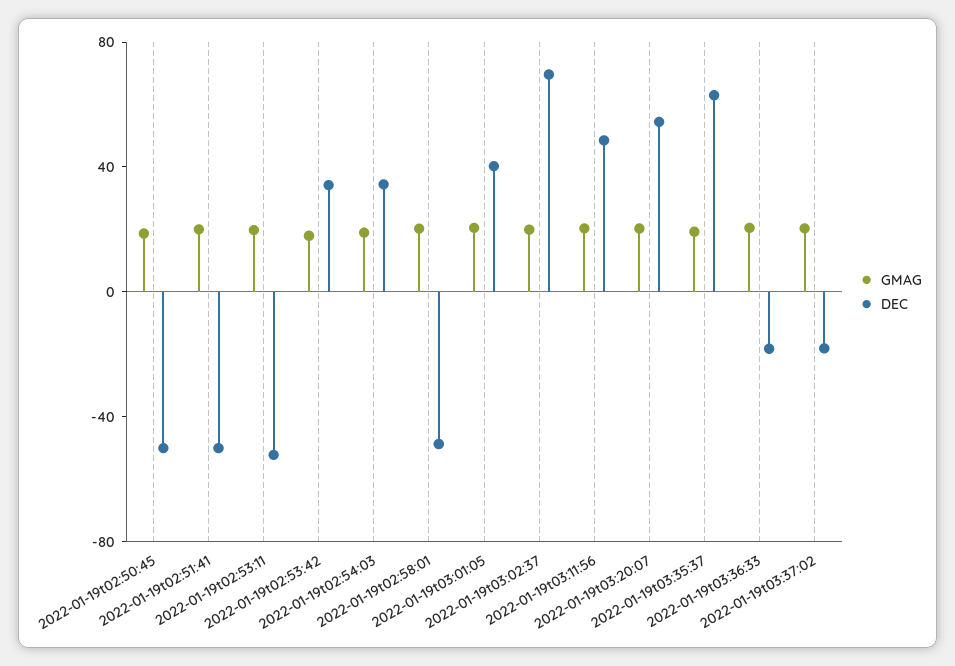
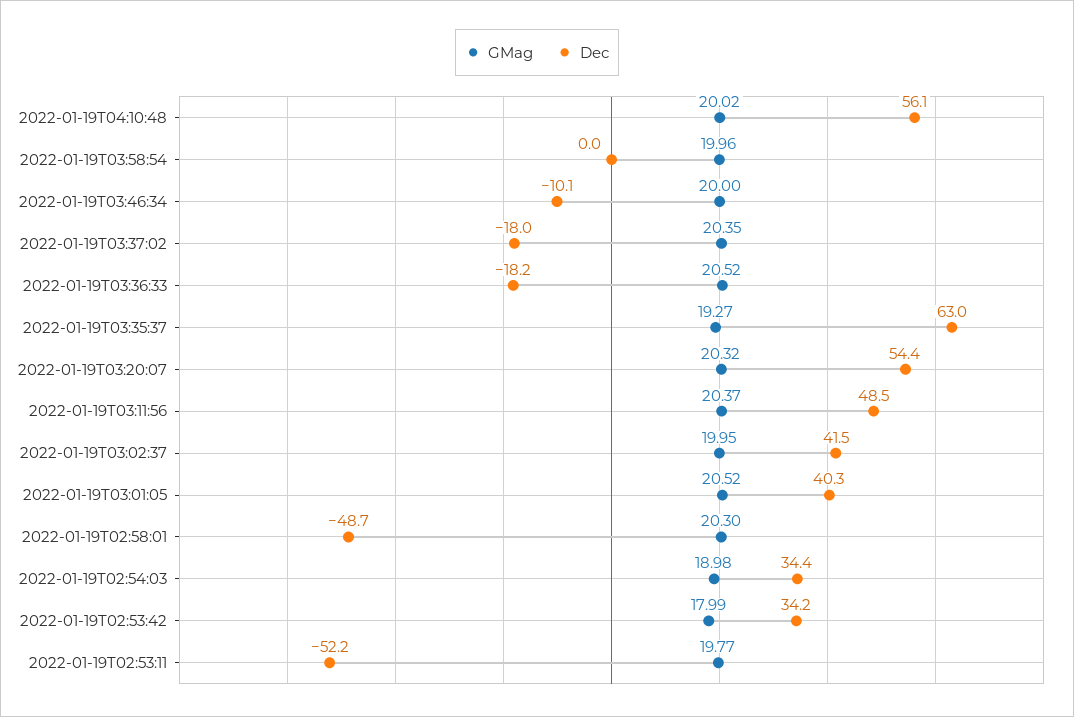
GMAG, 2022-01-19t02:50:45: 20 -> none
DEC, 2022-01-19t02:50:45: -50 -> none
GMAG, 2022-01-19t02:51:41: 20 -> none
DEC, 2022-01-19t02:51:41: -50 -> none
DEC, 2022-01-19t03:02:37: 70 -> 41.5
GMAG, 2022-01-19T04:10:48: none -> 20.02
DEC, 2022-01-19T04:10:48: none -> 56.1
GMAG, 2022-01-19T03:58:54: none -> 19.96
DEC, 2022-01-19T03:58:54: none -> 0
GMAG, 2022-01-19T03:46:34: none -> 20
DEC, 2022-01-19T03:46:34: none -> -10.1

